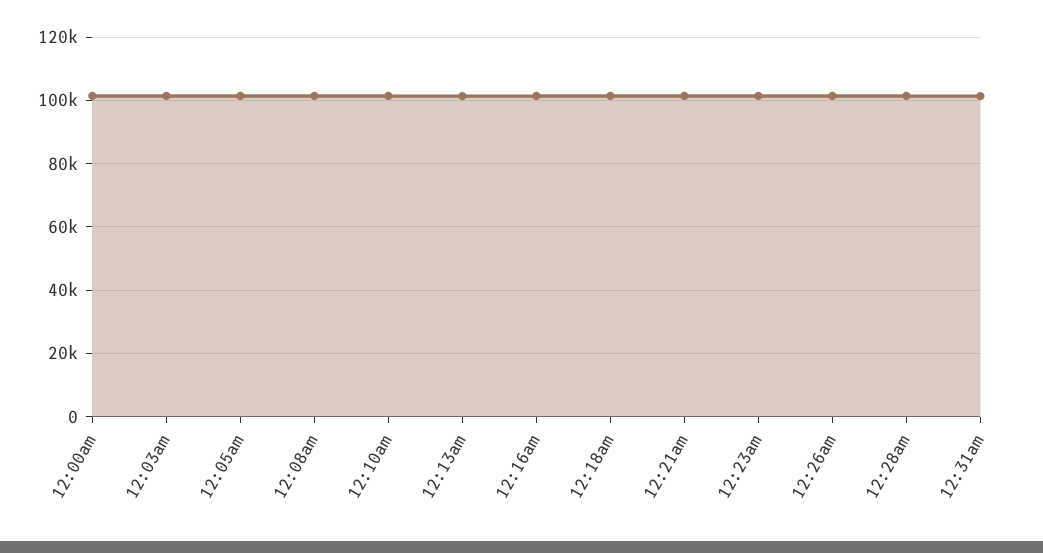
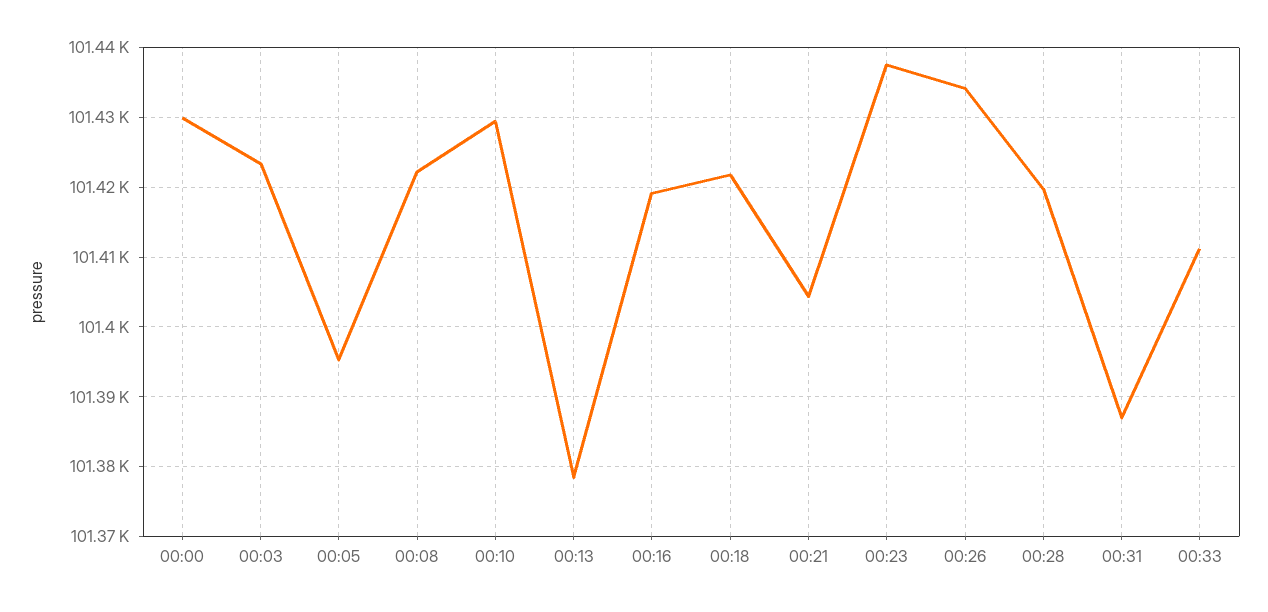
00:33: none -> 101411

